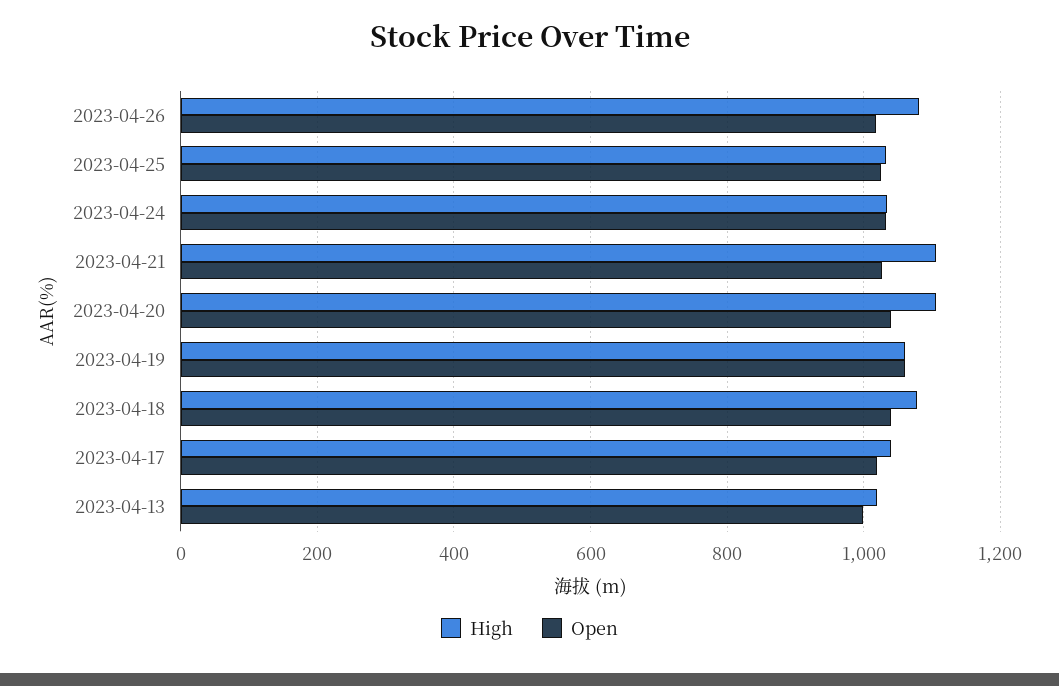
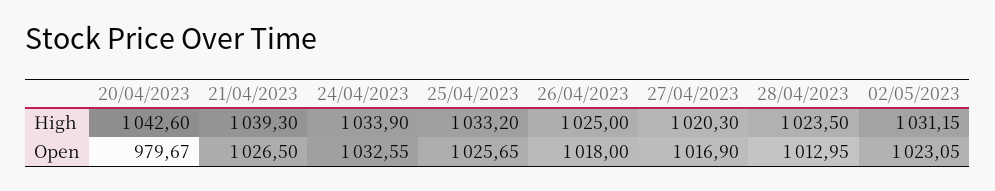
High, 2023-04-26: 1080 -> 1025
High, 2023-04-21: 1100 -> 1039.3
High, 2023-04-20: 1100 -> 1042.6
Open, 2023-04-20: 1040 -> 979.67
High, 2023-04-19: 1060 -> none
Open, 2023-04-19: 1060 -> none
High, 2023-04-18: 1080 -> none
Open, 2023-04-18: 1040 -> none
High, 2023-04-17: 1040 -> none
Open, 2023-04-17: 1020 -> none
High, 2023-04-13: 1020 -> none
Open, 2023-04-13: 1000 -> none
High, 27/04/2023: none -> 1020.3
High, 28/04/2023: none -> 1023.5
High, 02/05/2023: none -> 1031.15
Open, 27/04/2023: none -> 1016.9
Open, 28/04/2023: none -> 1012.95
Open, 02/05/2023: none -> 1023.05

